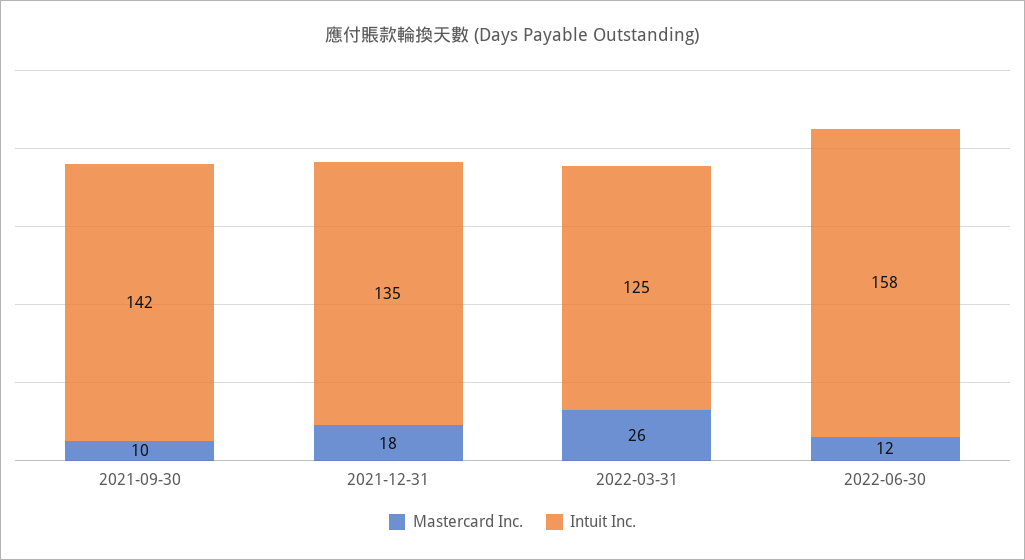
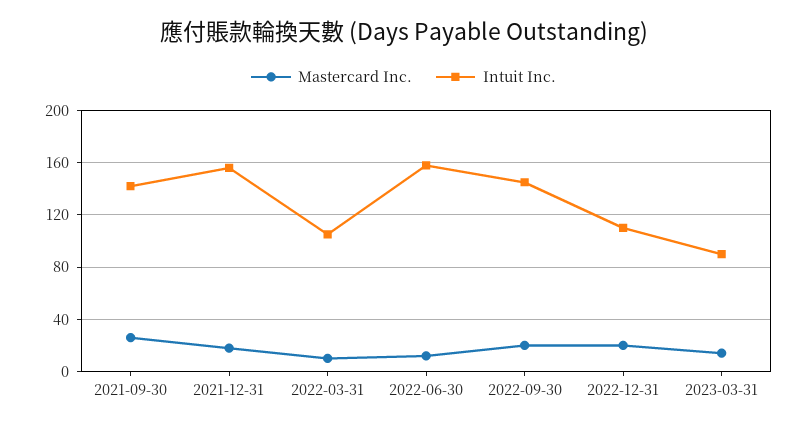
Mastercard Inc., 2021-09-30: 10 -> 25
Intuit Inc., 2021-12-31: 135 -> 155
Mastercard Inc., 2022-03-31: 26 -> 10
Intuit Inc., 2022-03-31: 125 -> 105
Mastercard Inc., 2022-09-30: none -> 20
Intuit Inc., 2022-09-30: none -> 145
Mastercard Inc., 2022-12-31: none -> 20
Intuit Inc., 2022-12-31: none -> 110
Mastercard Inc., 2023-03-31: none -> 15
Intuit Inc., 2023-03-31: none -> 90

